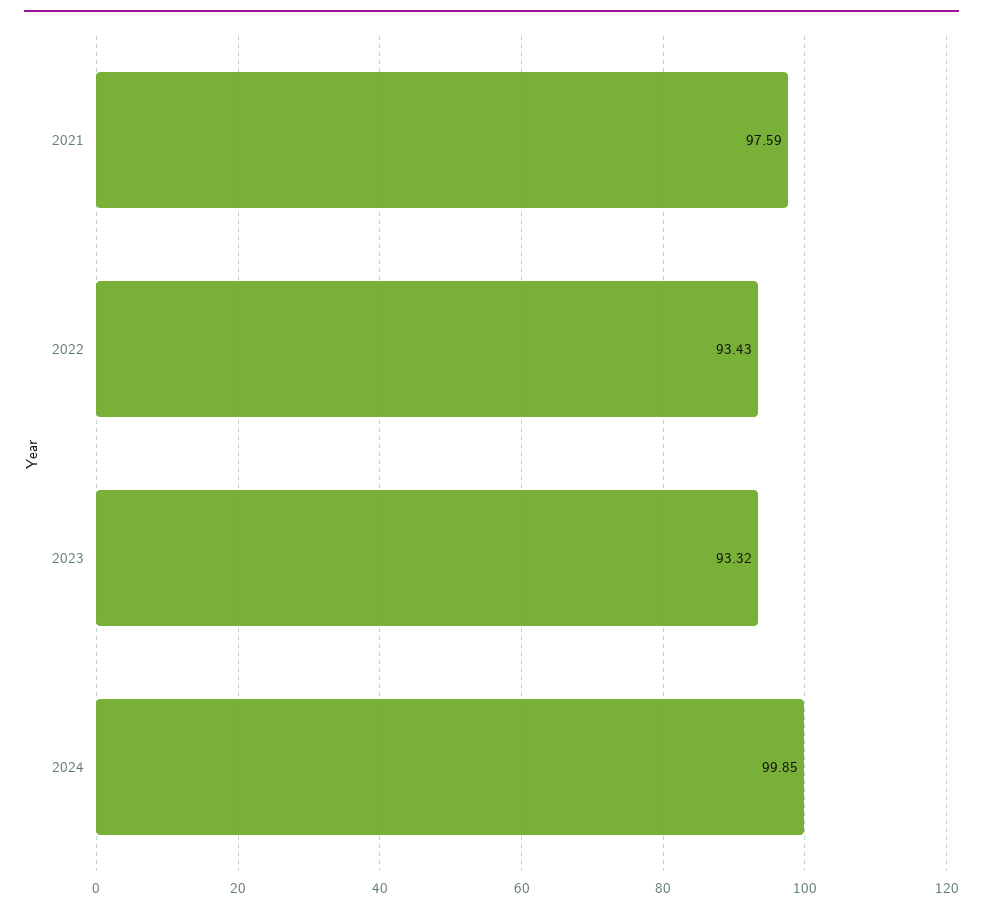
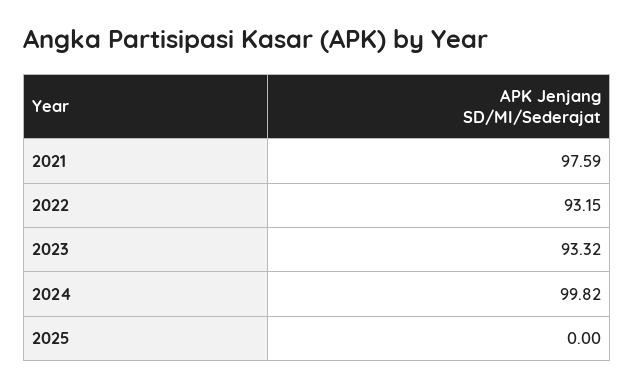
2022: 93.43 -> 93.15
2024: 99.85 -> 99.82
2025: none -> 0

